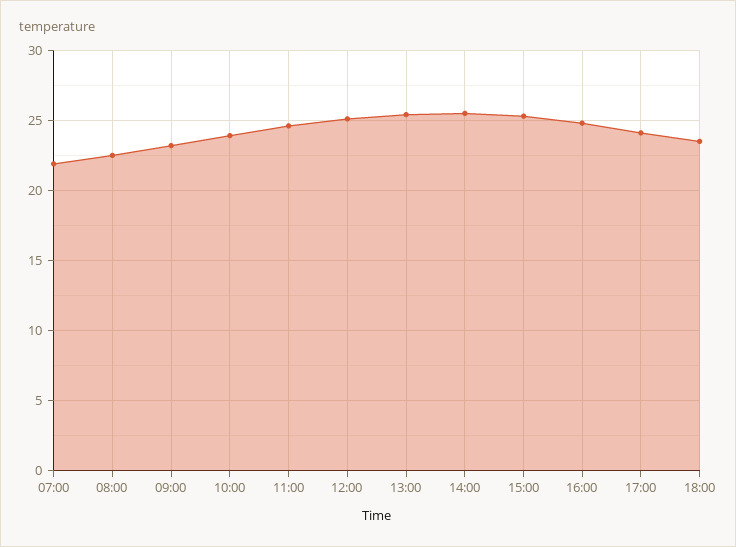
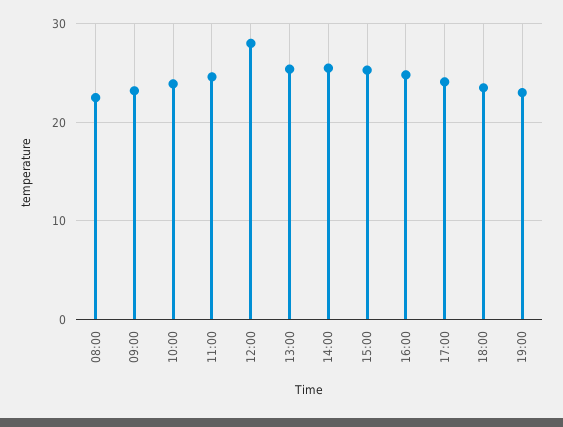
07:00: 22 -> none
12:00: 25 -> 28
19:00: none -> 23

